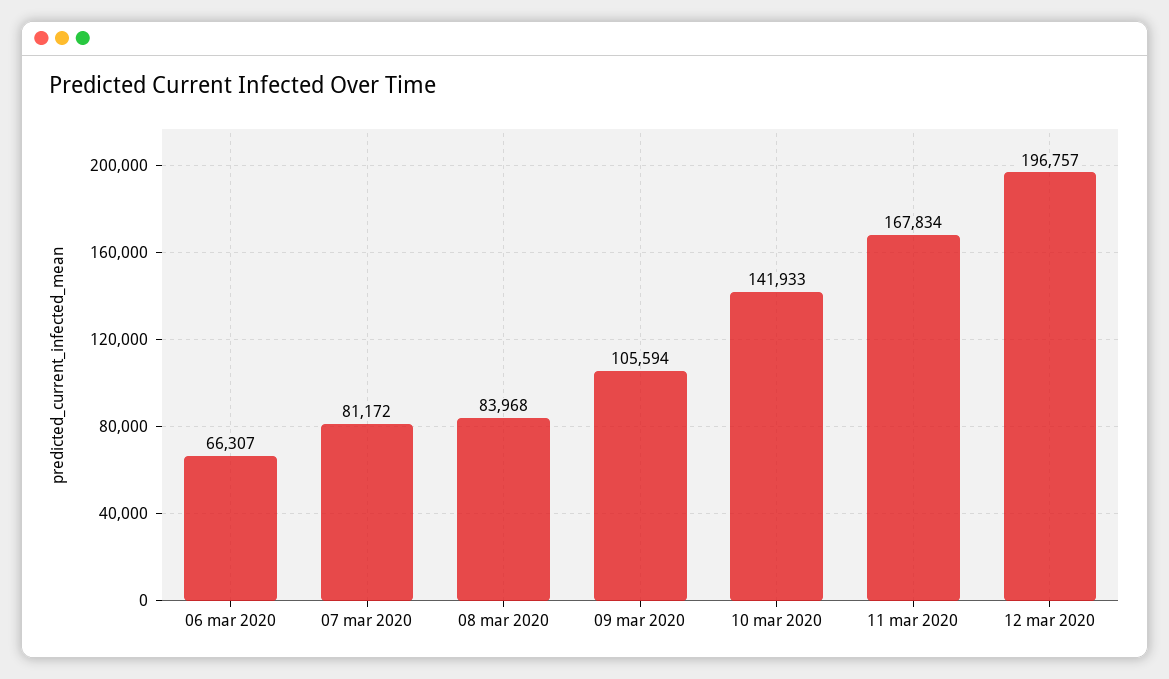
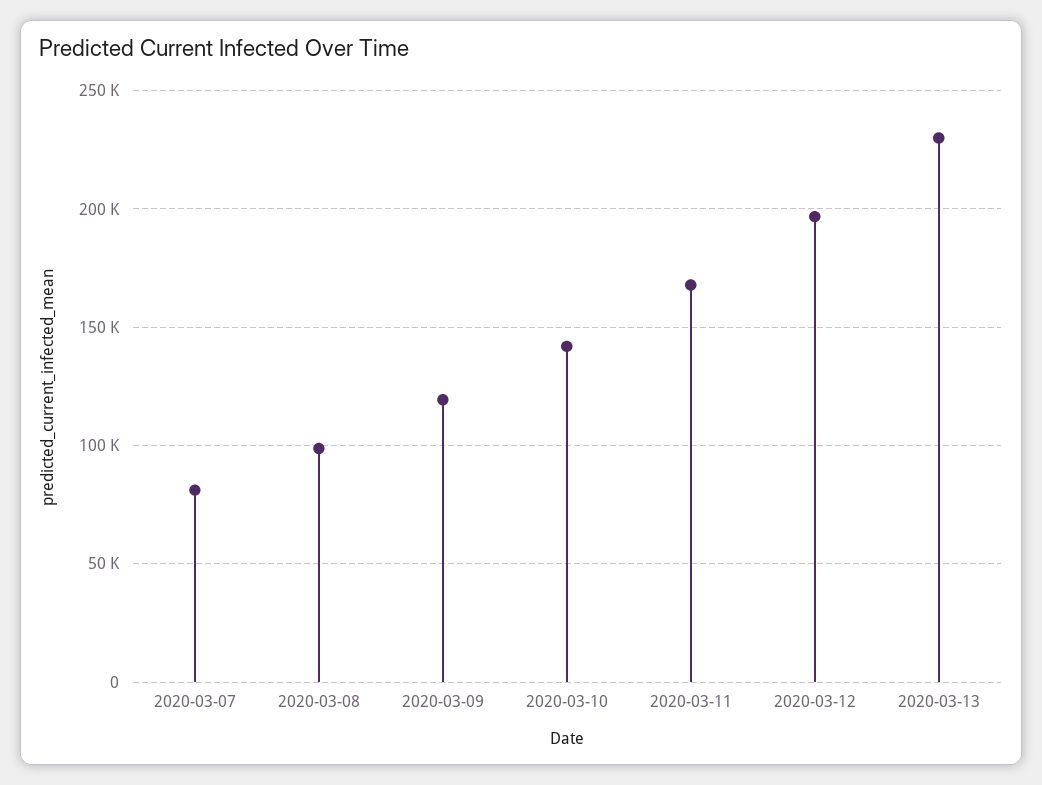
06 mar 2020: 66307 -> none
08 mar 2020: 83968 -> 100000
09 mar 2020: 105594 -> 120000
2020-03-13: none -> 230000

